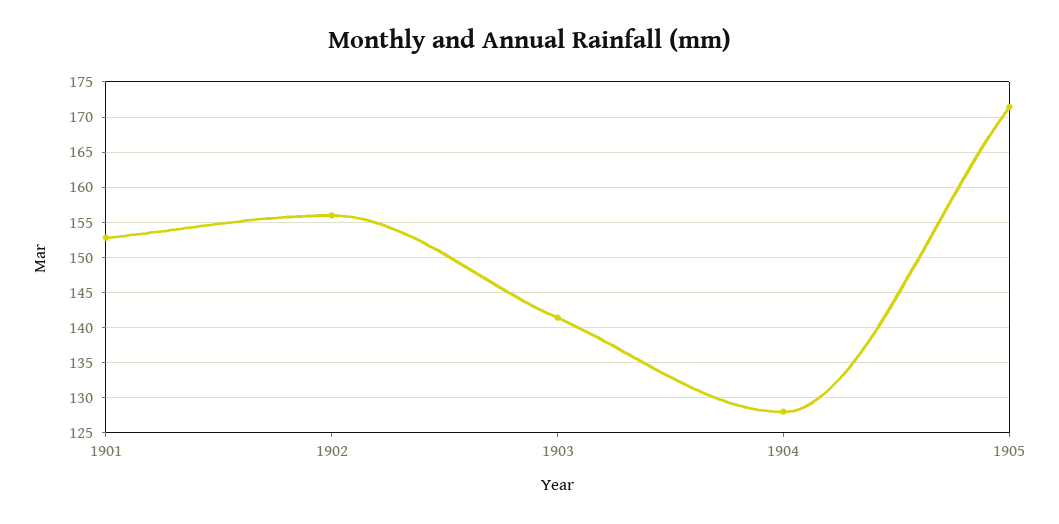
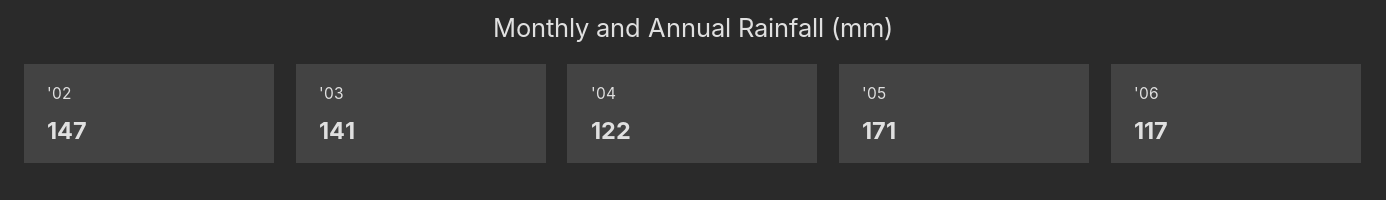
1901: 153 -> none
1902: 156 -> 147
1904: 128 -> 122
'06: none -> 117

